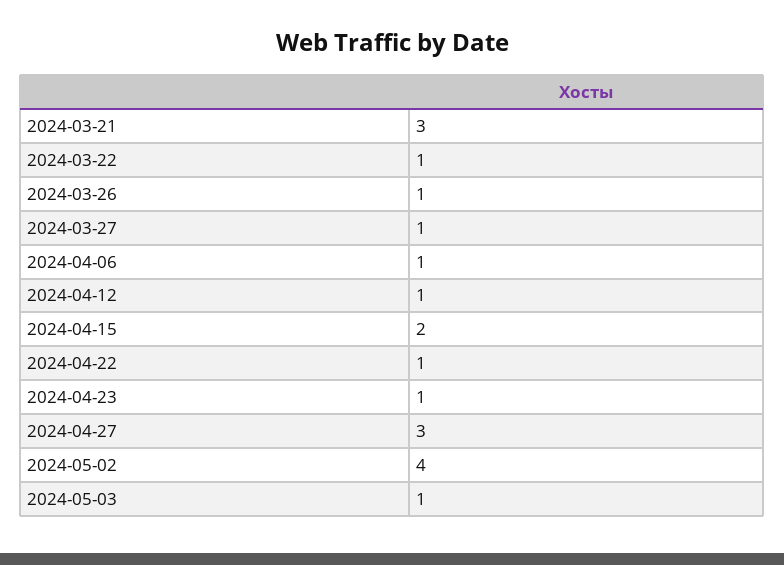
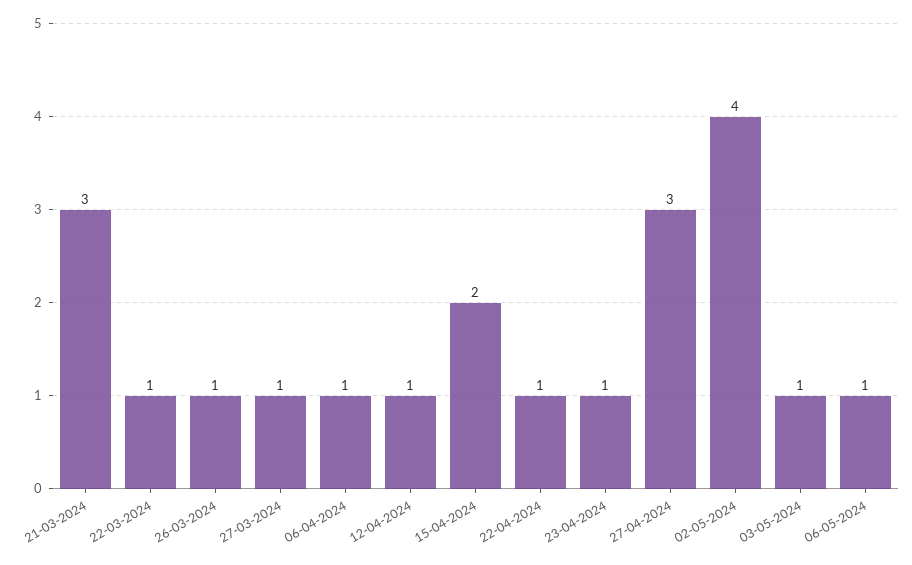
06-05-2024: none -> 1

